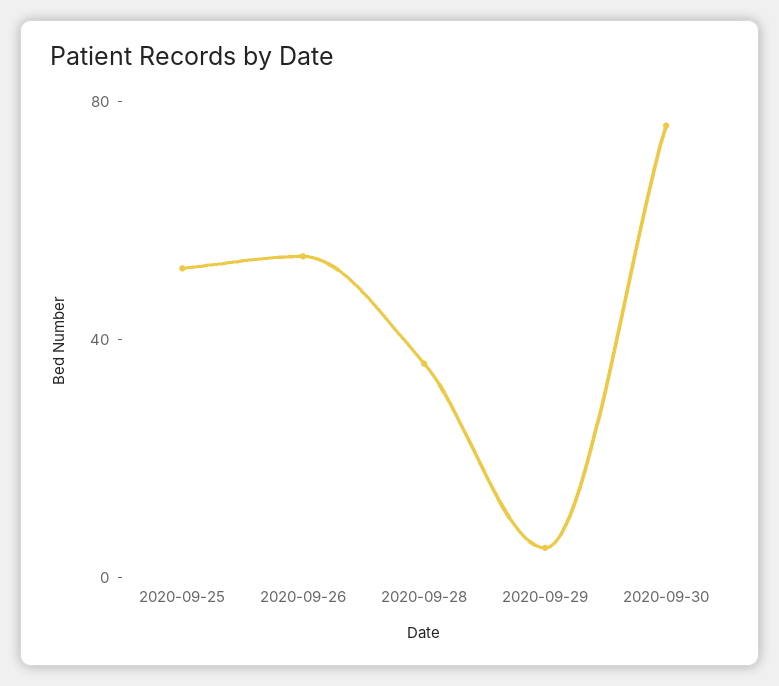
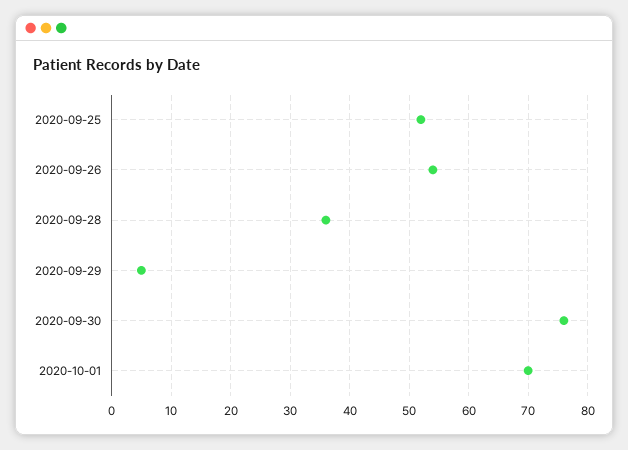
2020-10-01: none -> 70

